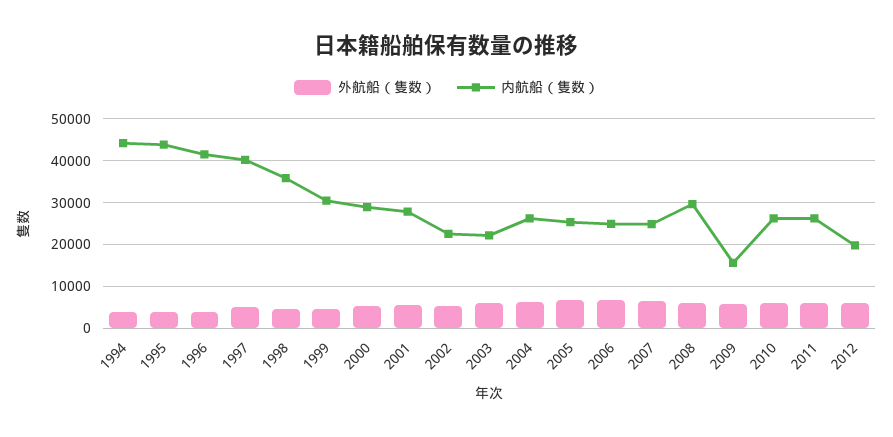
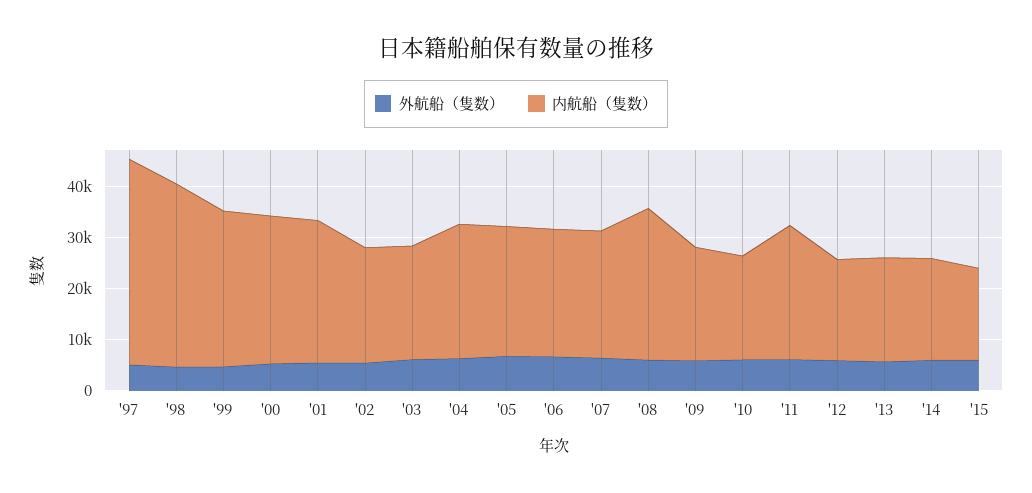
外航船（隻数）, 1994: 4000 -> none
内航船（隻数）, 1994: 44000 -> none
外航船（隻数）, 1995: 4000 -> none
内航船（隻数）, 1995: 44000 -> none
外航船（隻数）, 1996: 4000 -> none
内航船（隻数）, 1996: 42000 -> none
内航船（隻数）, 2009: 16000 -> 22000
内航船（隻数）, 2010: 26000 -> 20000
外航船（隻数）, '13: none -> 6000
内航船（隻数）, '13: none -> 20000
外航船（隻数）, '14: none -> 6000
内航船（隻数）, '14: none -> 20000
外航船（隻数）, '15: none -> 6000
内航船（隻数）, '15: none -> 18000

